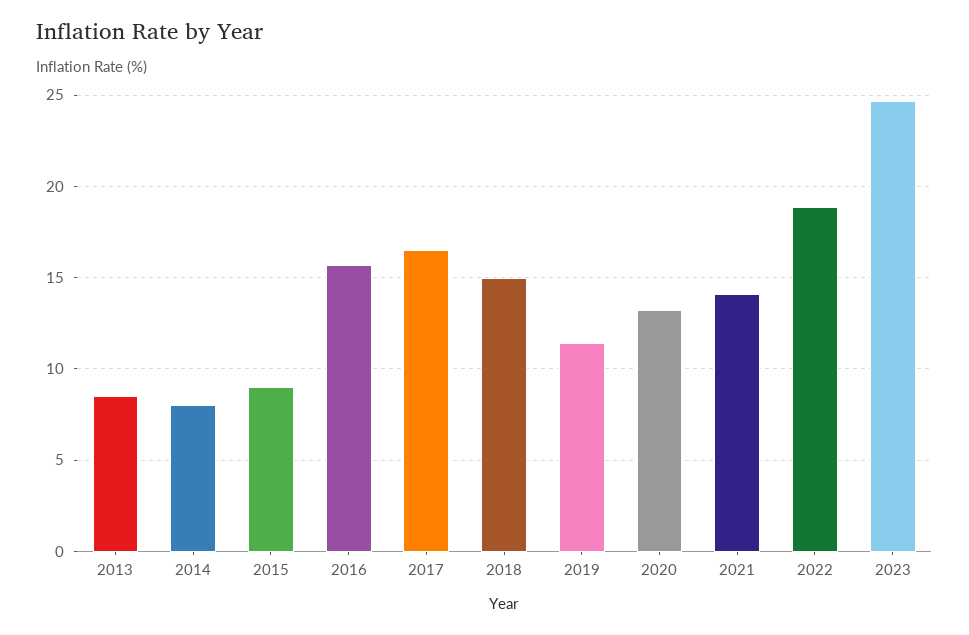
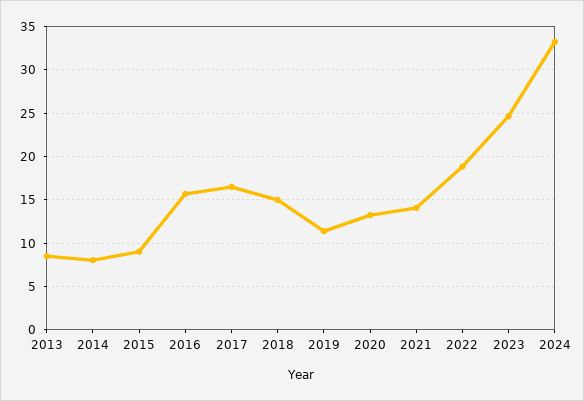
2024: none -> 33

